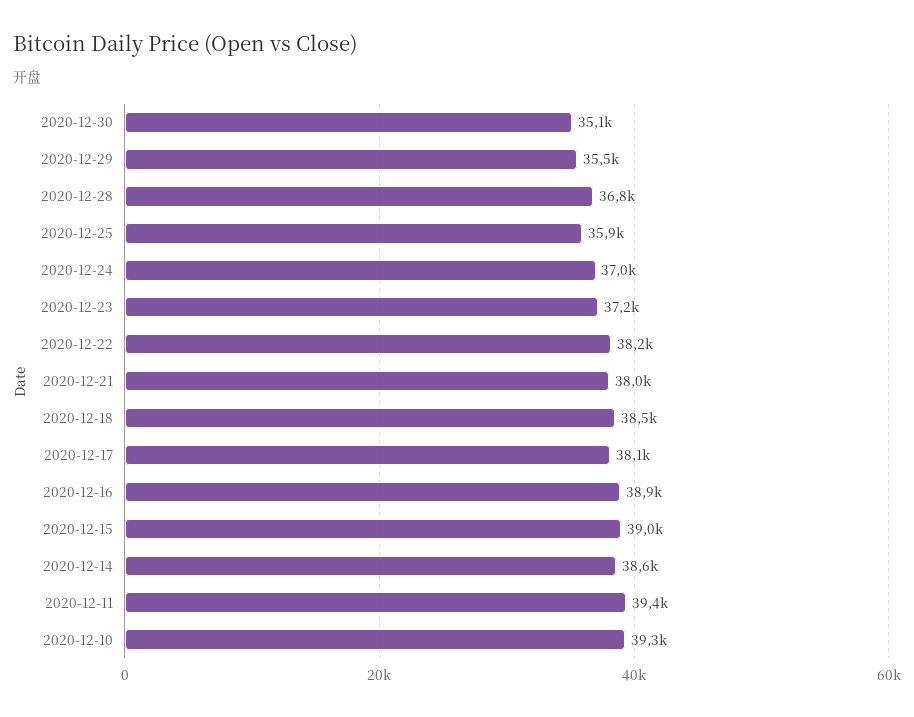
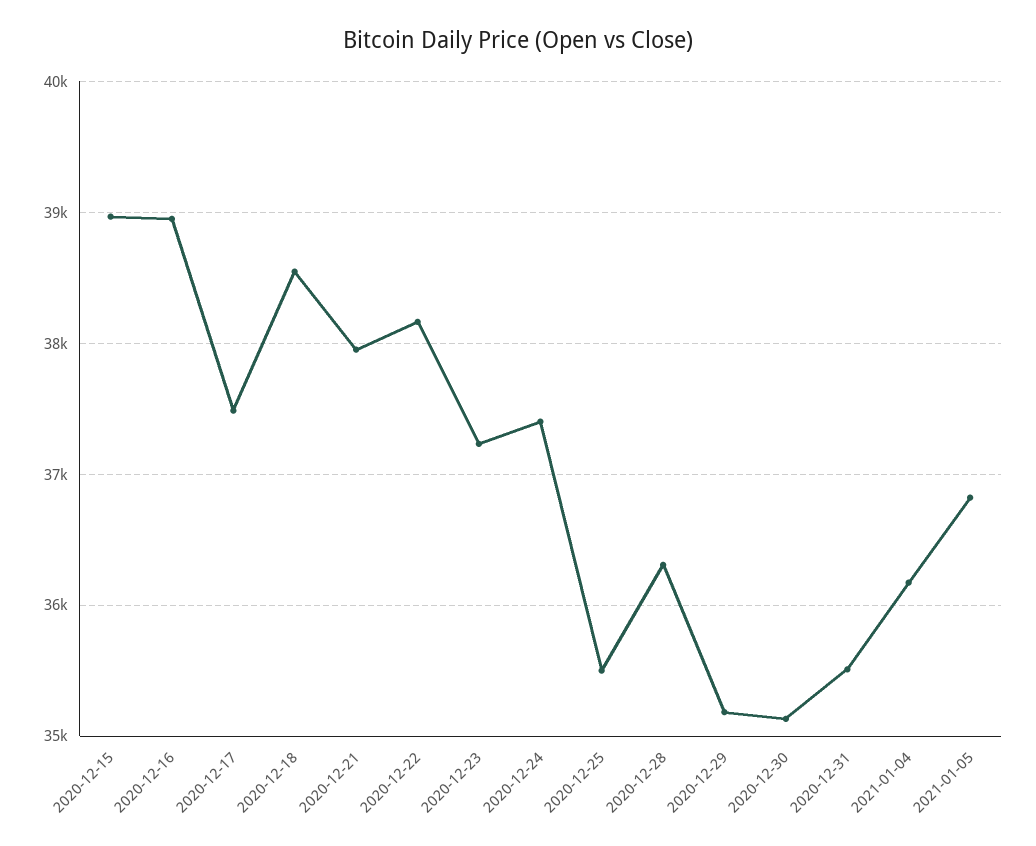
2020-12-29: 35500 -> 35200
2020-12-28: 36800 -> 36300
2020-12-25: 35900 -> 35500
2020-12-24: 37000 -> 37400
2020-12-17: 38100 -> 37500
2020-12-14: 38600 -> none
2020-12-11: 39400 -> none
2020-12-10: 39300 -> none
2020-12-31: none -> 35500
2021-01-04: none -> 36200
2021-01-05: none -> 36800

